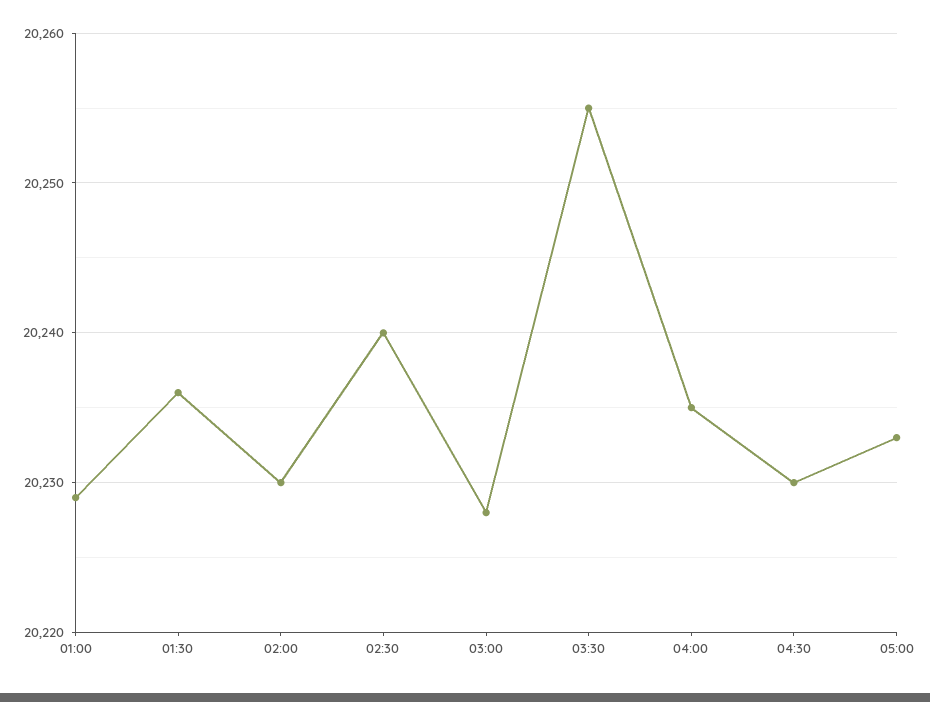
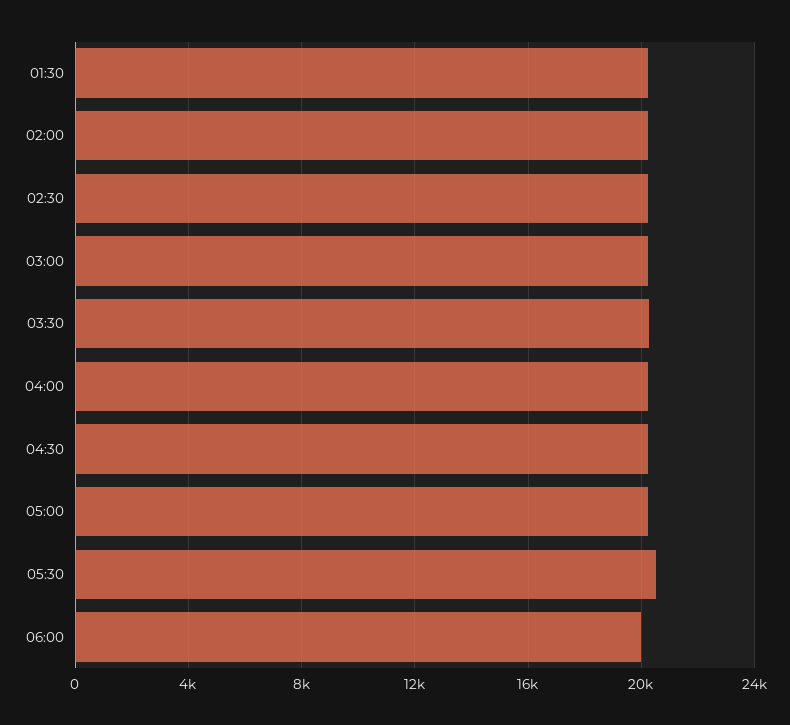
01:00: 20229 -> none
05:30: none -> 20500
06:00: none -> 20000

